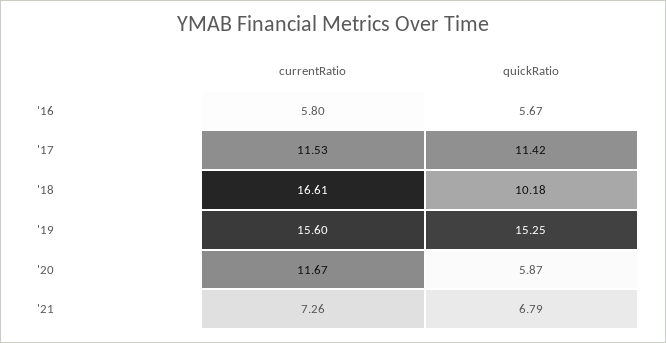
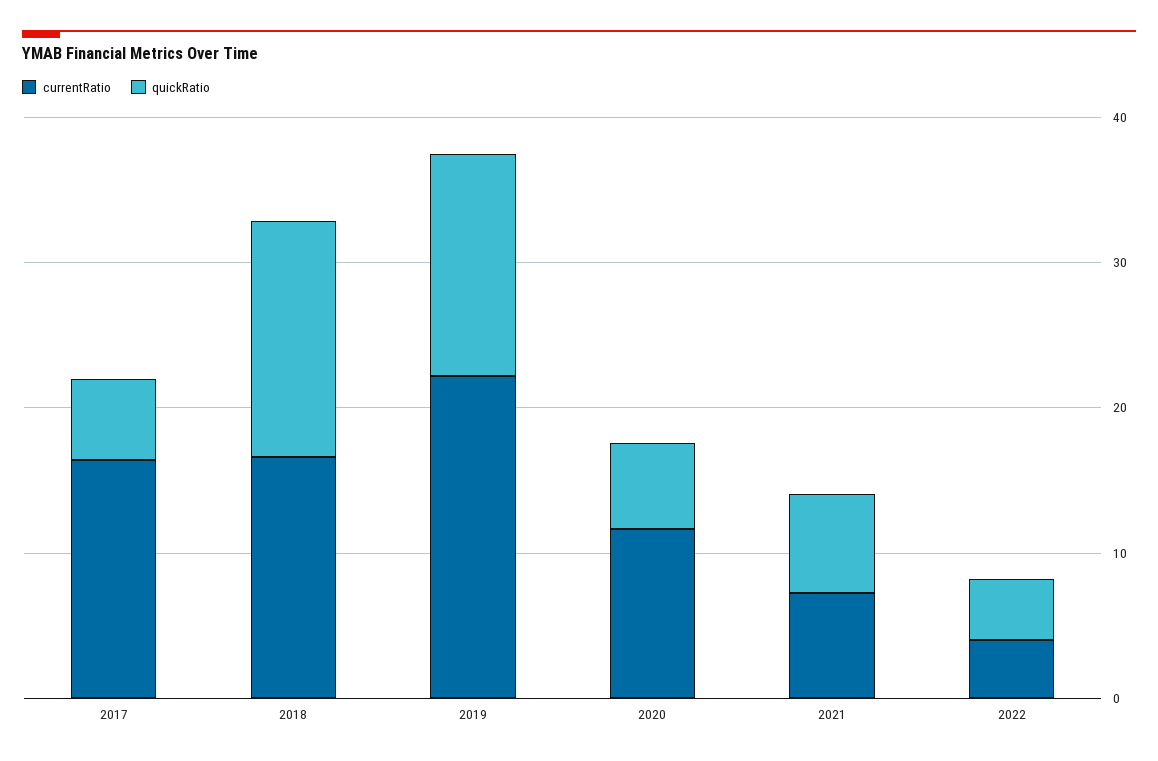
currentRatio, '16: 5.8 -> none
quickRatio, '16: 5.67 -> none
currentRatio, '17: 11.53 -> 16
quickRatio, '17: 11.42 -> 6
quickRatio, '18: 10.18 -> 16
currentRatio, '19: 15.6 -> 22
currentRatio, 2022: none -> 4
quickRatio, 2022: none -> 4

